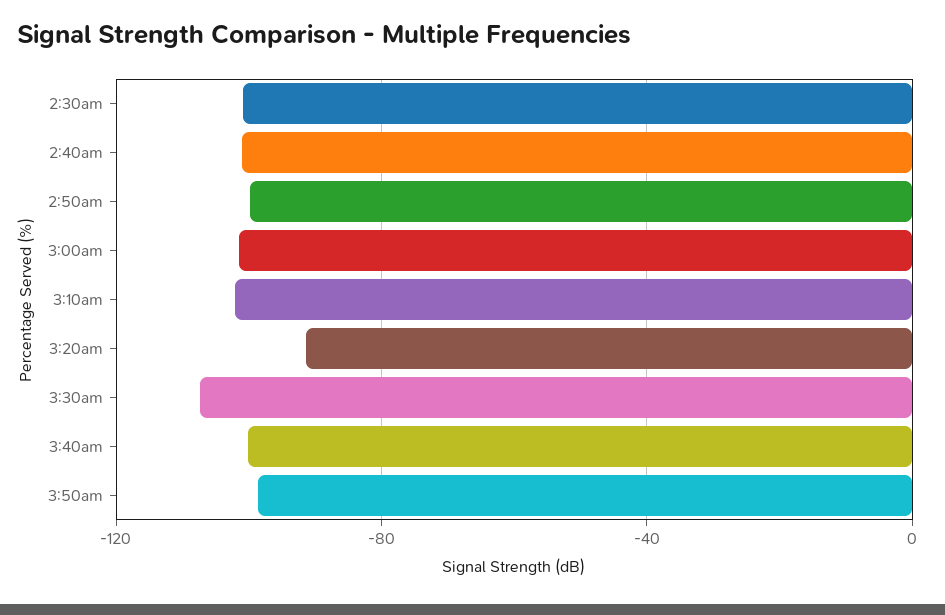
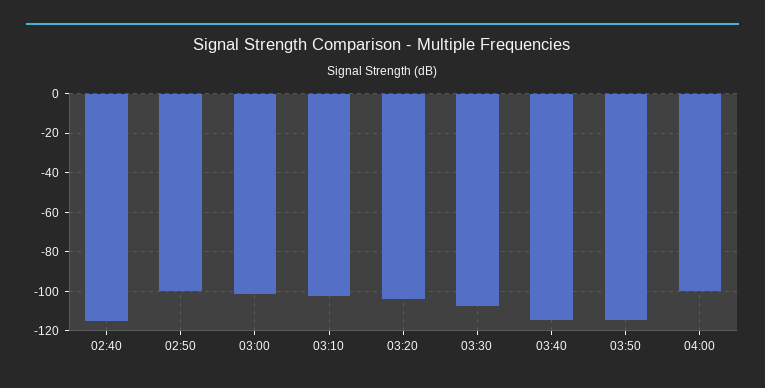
2:30am: -100 -> none
2:40am: -100 -> -115
3:20am: -90 -> -105
3:40am: -100 -> -115
3:50am: -100 -> -115
04:00: none -> -100

